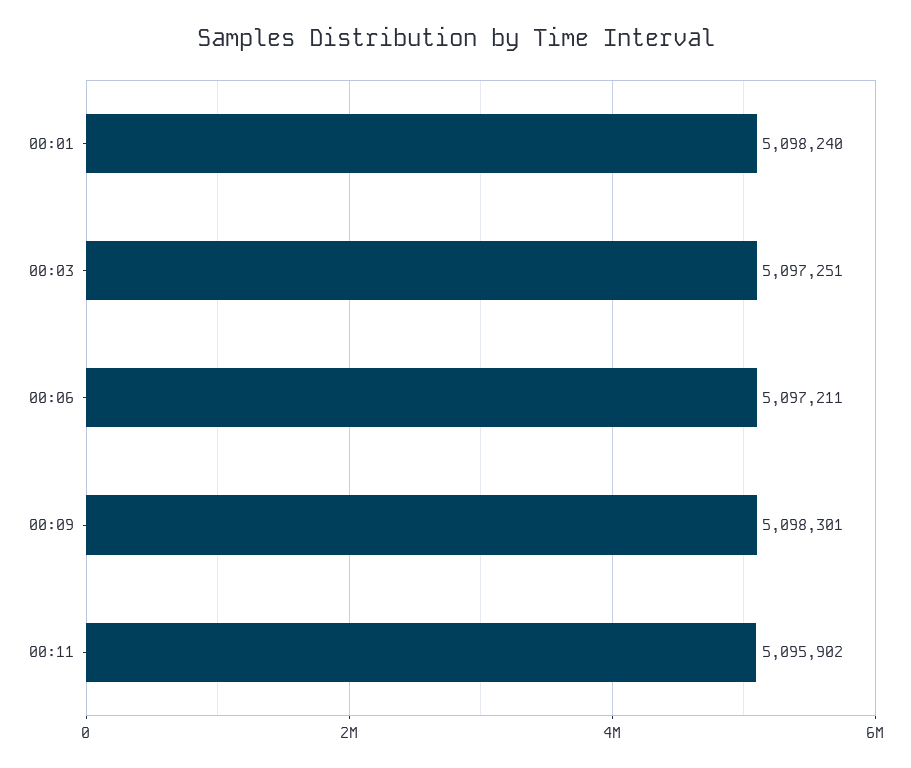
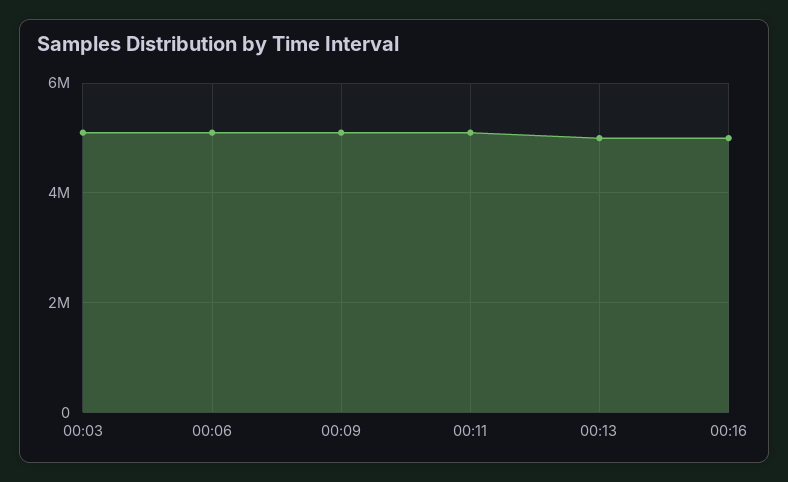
00:01: 5098240 -> none
00:13: none -> 5000000
00:16: none -> 5000000

